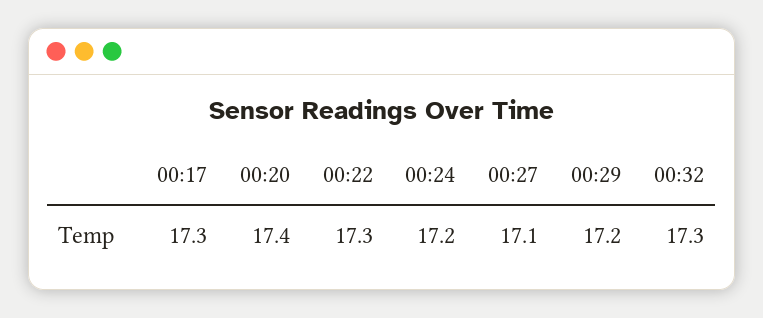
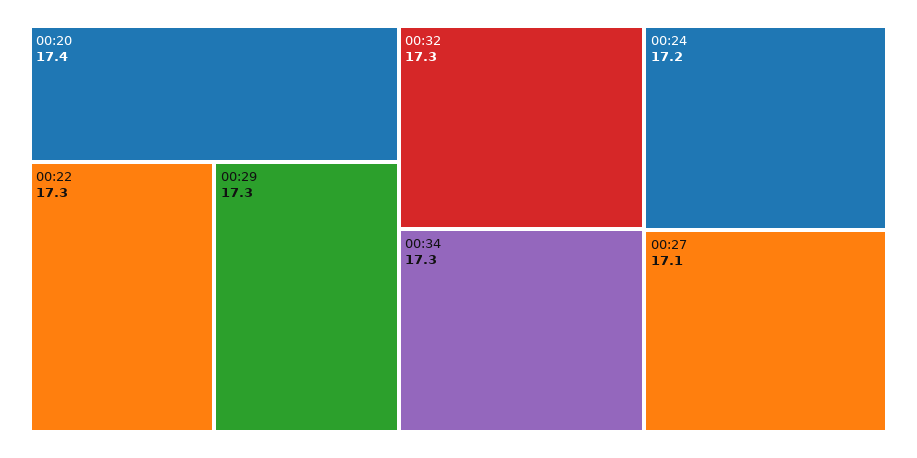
00:17: 17.3 -> none
00:29: 17.2 -> 17.3
00:34: none -> 17.3

